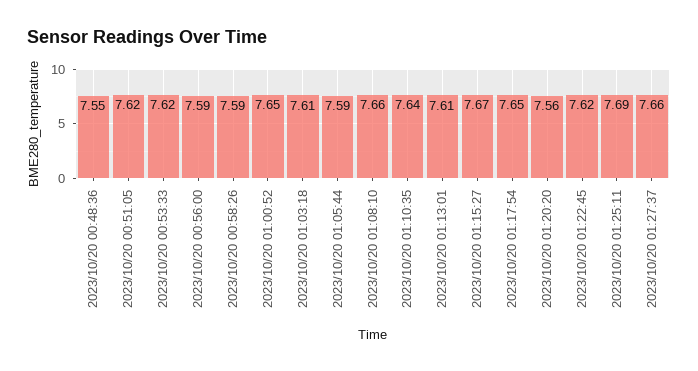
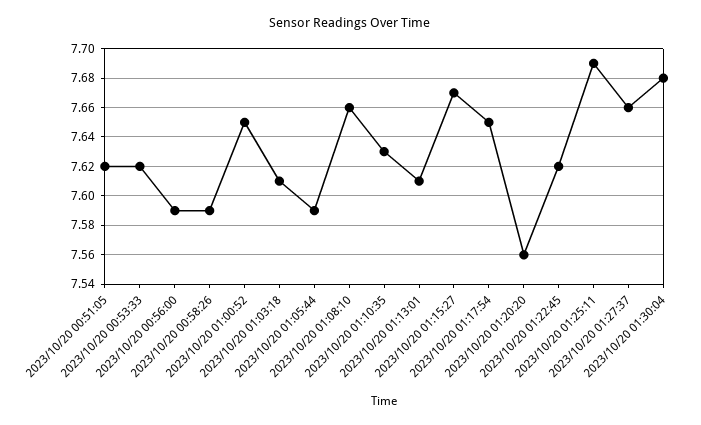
2023/10/20 00:48:36: 7.55 -> none
2023/10/20 01:10:35: 7.64 -> 7.63
2023/10/20 01:30:04: none -> 7.68

